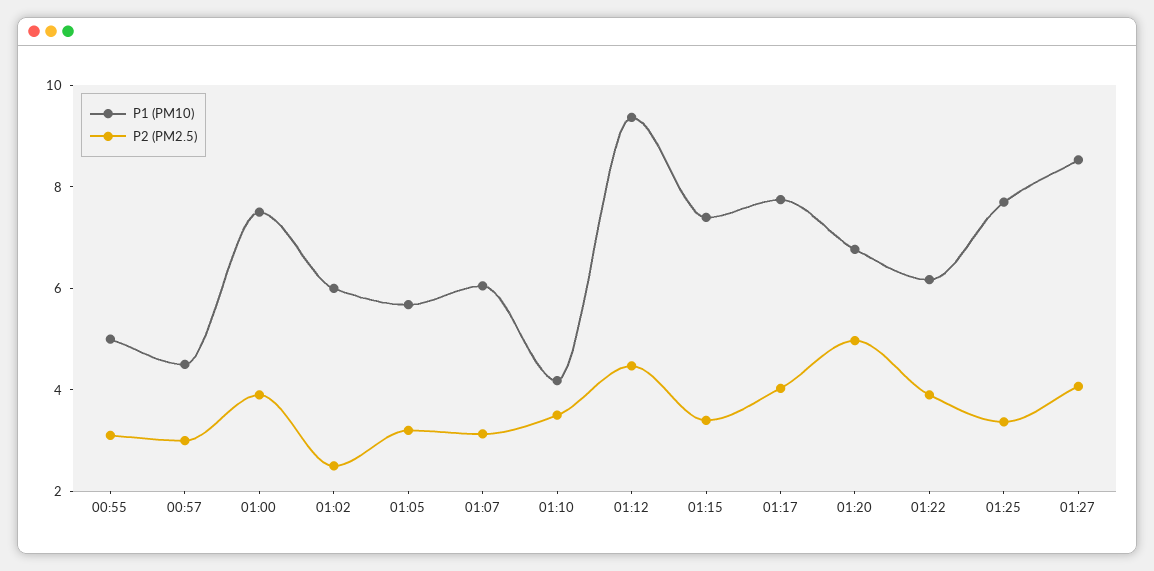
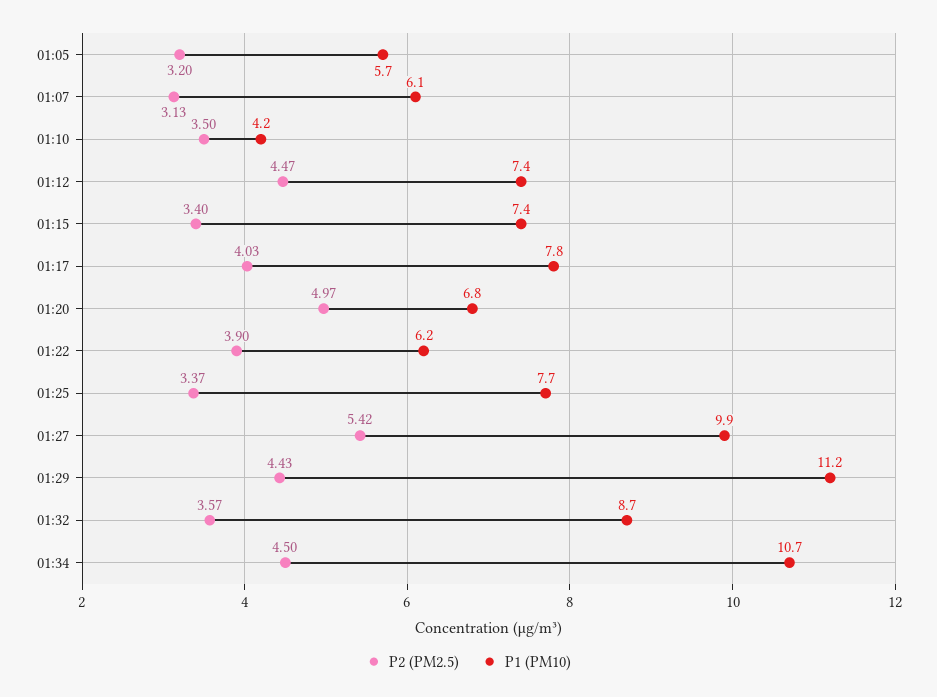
P1 (PM10), 00:55: 5 -> none
P2 (PM2.5), 00:55: 3 -> none
P1 (PM10), 00:57: 4.5 -> none
P2 (PM2.5), 00:57: 3 -> none
P1 (PM10), 01:00: 7.5 -> none
P2 (PM2.5), 01:00: 4 -> none
P1 (PM10), 01:02: 6 -> none
P2 (PM2.5), 01:02: 2.5 -> none
P1 (PM10), 01:12: 9.5 -> 7.4
P1 (PM10), 01:27: 8.5 -> 9.9
P2 (PM2.5), 01:27: 4 -> 5.42
P2 (PM2.5), 01:29: none -> 4.43
P1 (PM10), 01:29: none -> 11.2
P2 (PM2.5), 01:32: none -> 3.57
P1 (PM10), 01:32: none -> 8.7
P2 (PM2.5), 01:34: none -> 4.5
P1 (PM10), 01:34: none -> 10.7

